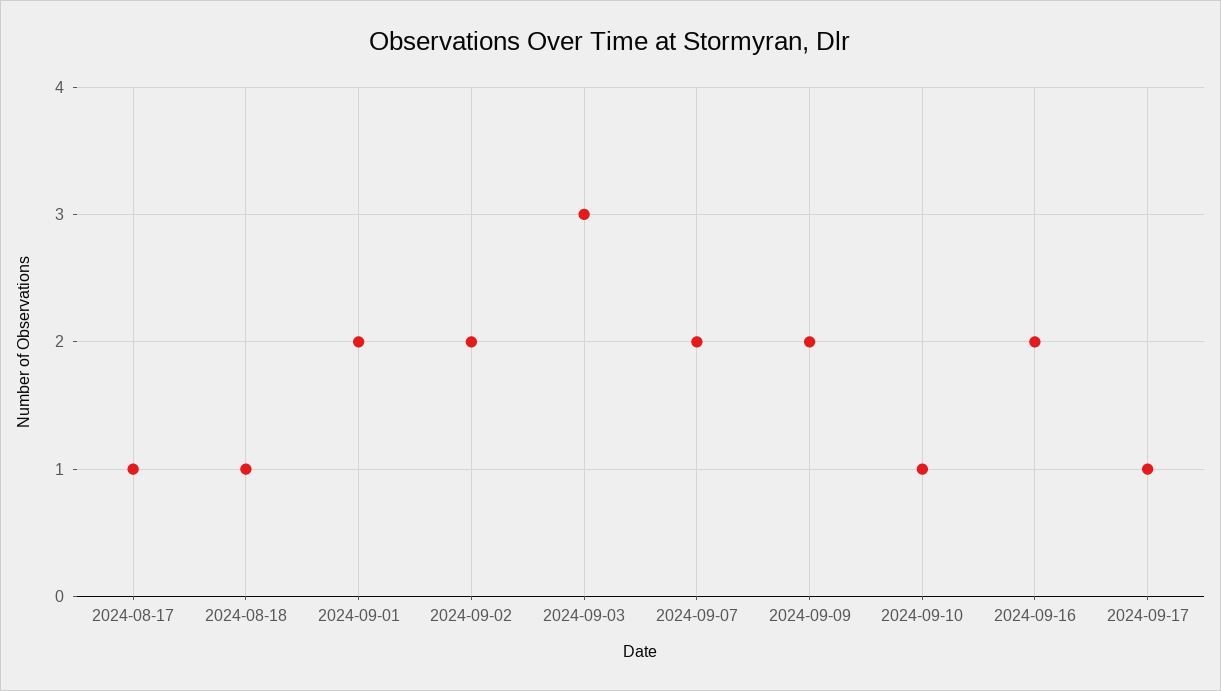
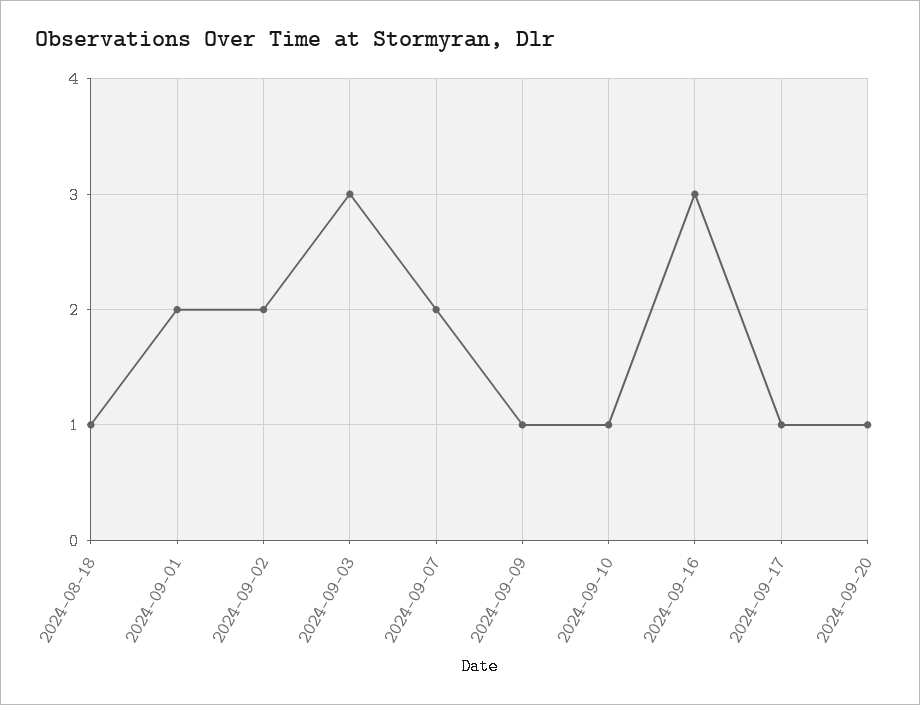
2024-08-17: 1 -> none
2024-09-09: 2 -> 1
2024-09-16: 2 -> 3
2024-09-20: none -> 1

